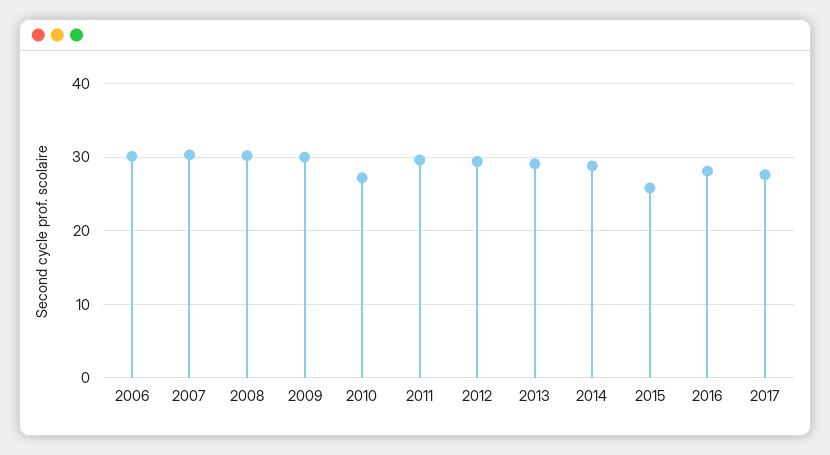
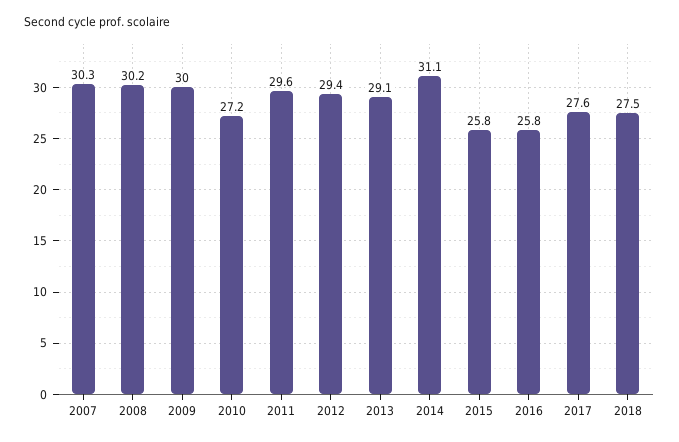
2006: 30 -> none
2014: 29 -> 31.1
2016: 28 -> 25.8
2018: none -> 27.5

